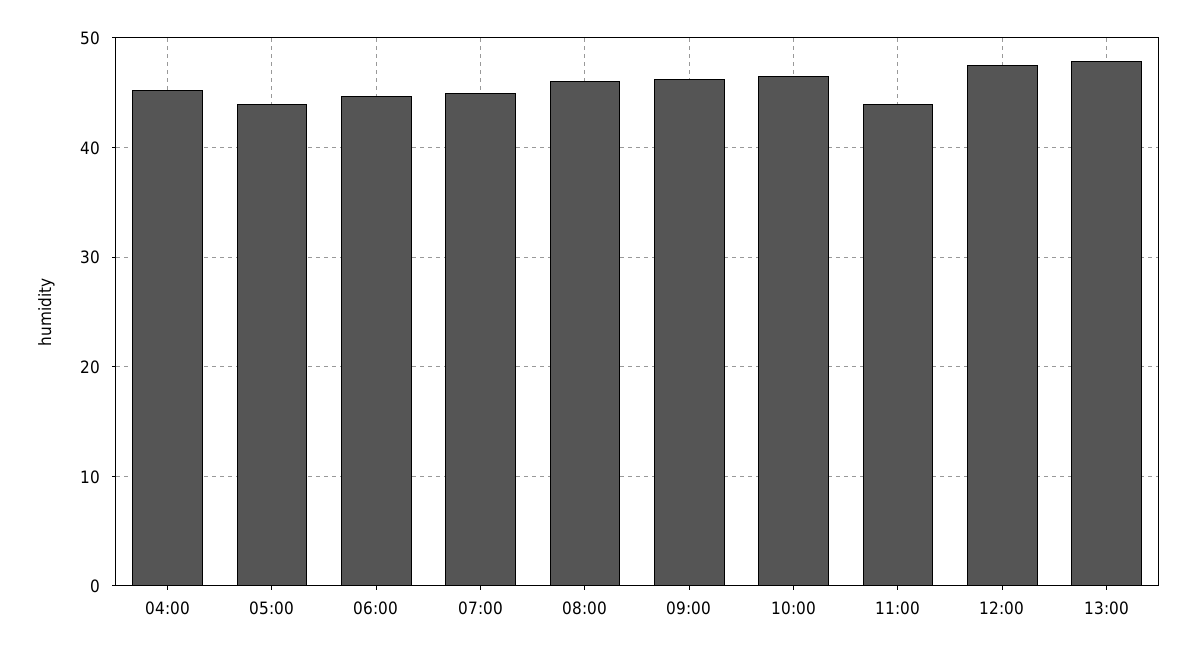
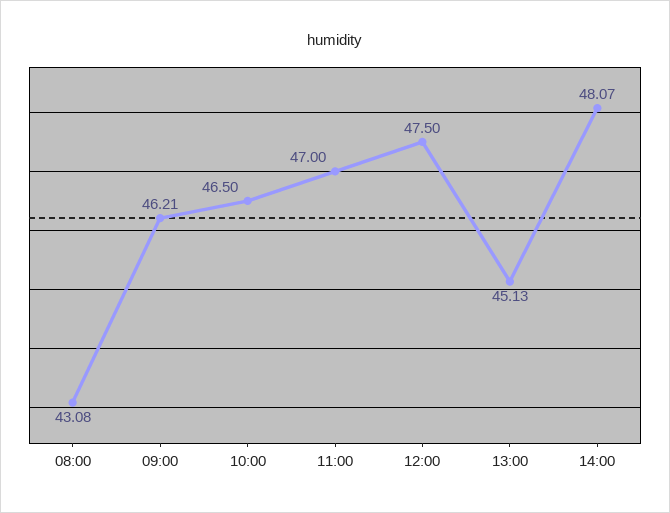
04:00: 45 -> none
05:00: 44 -> none
06:00: 45 -> none
07:00: 45 -> none
08:00: 46 -> 43.08
11:00: 44 -> 47
13:00: 48 -> 45.13
14:00: none -> 48.07

